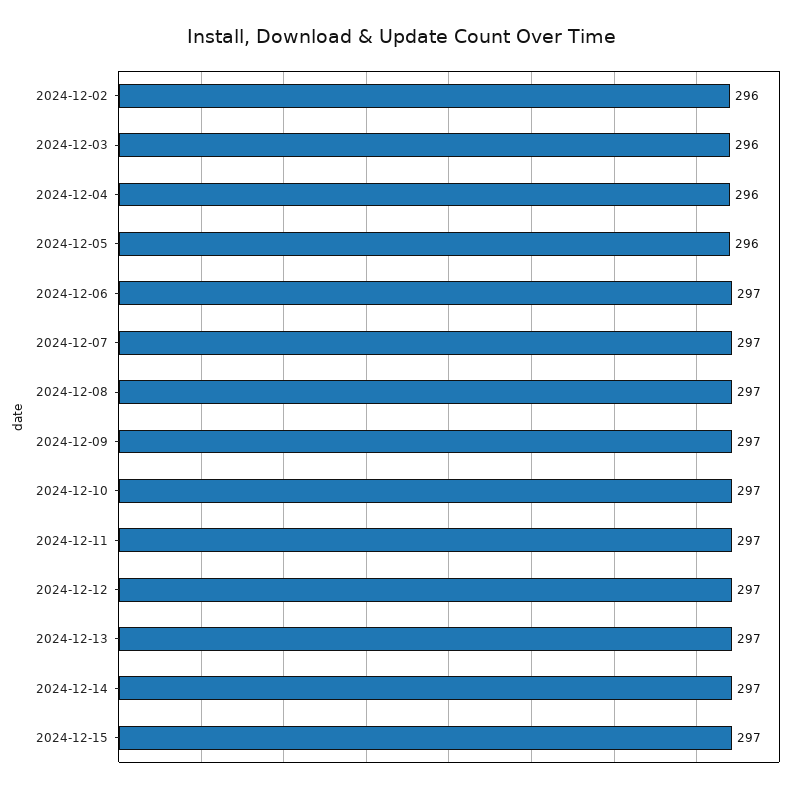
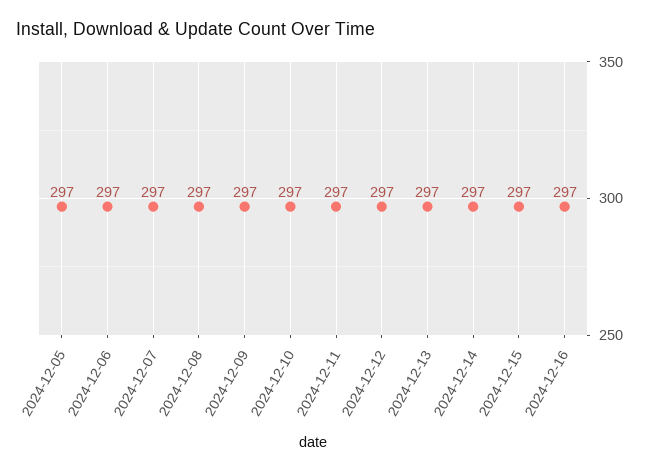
2024-12-02: 296 -> none
2024-12-03: 296 -> none
2024-12-04: 296 -> none
2024-12-05: 296 -> 297
2024-12-16: none -> 297

